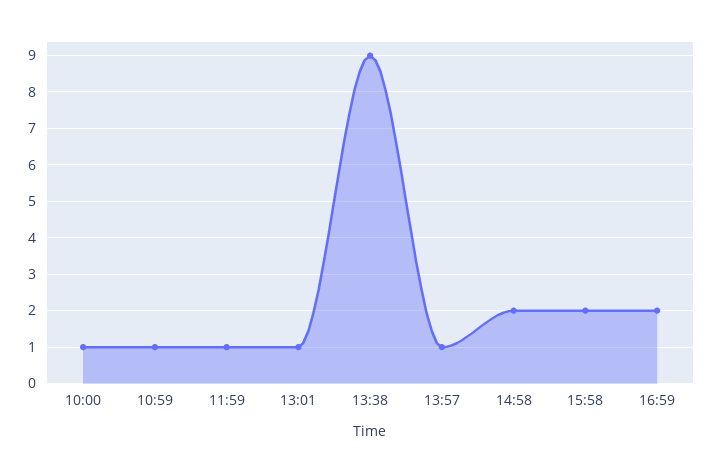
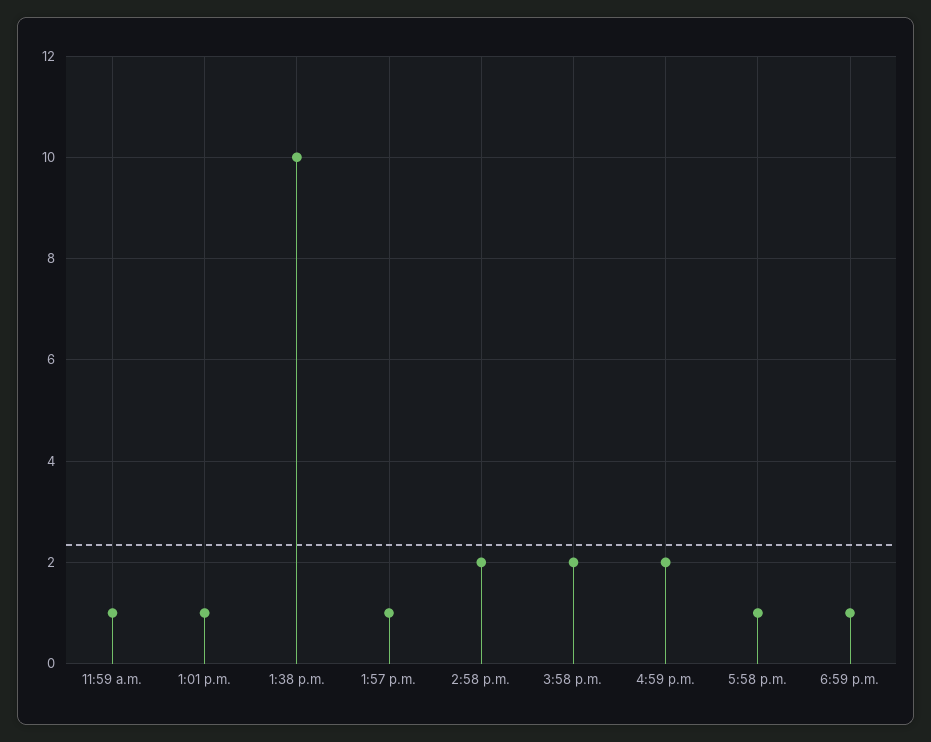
10:00: 1 -> none
10:59: 1 -> none
13:38: 9 -> 10
5:58 p.m.: none -> 1
6:59 p.m.: none -> 1

